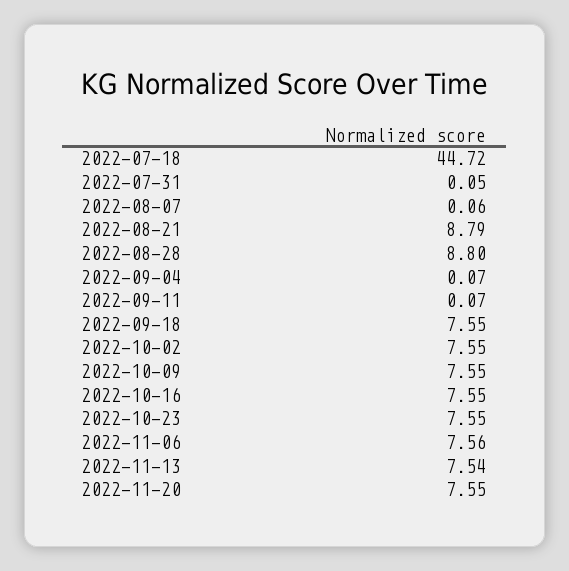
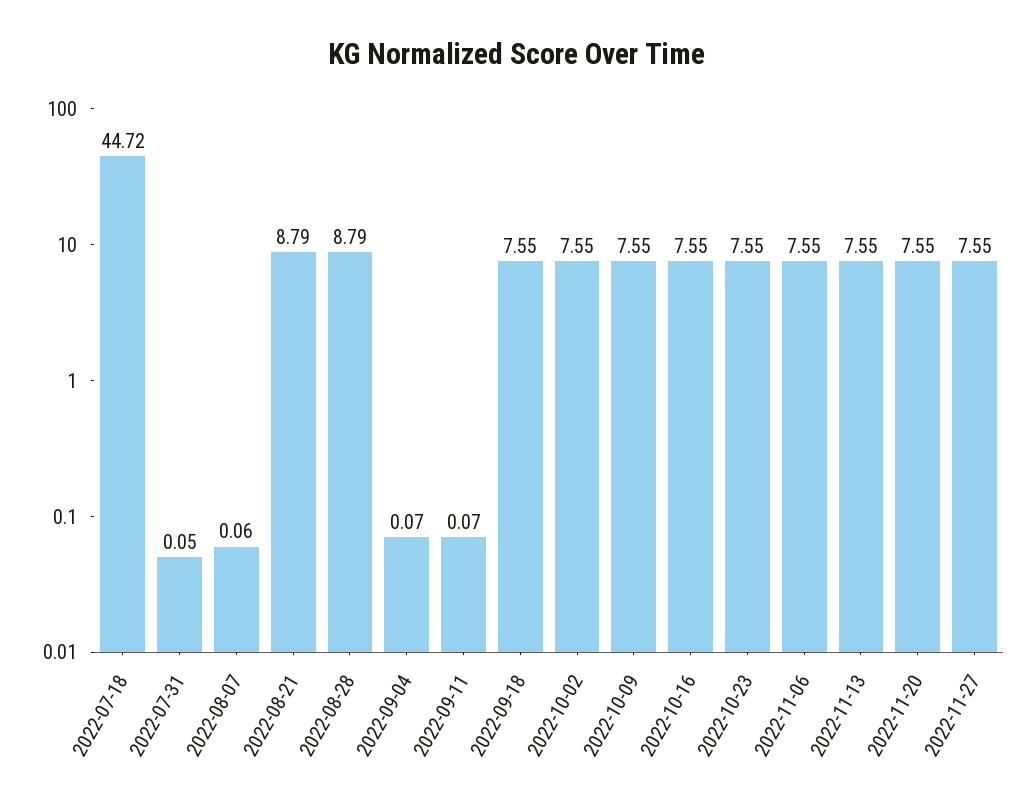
2022-08-28: 8.8 -> 8.79
2022-11-06: 7.56 -> 7.55
2022-11-13: 7.54 -> 7.55
2022-11-27: none -> 7.55

